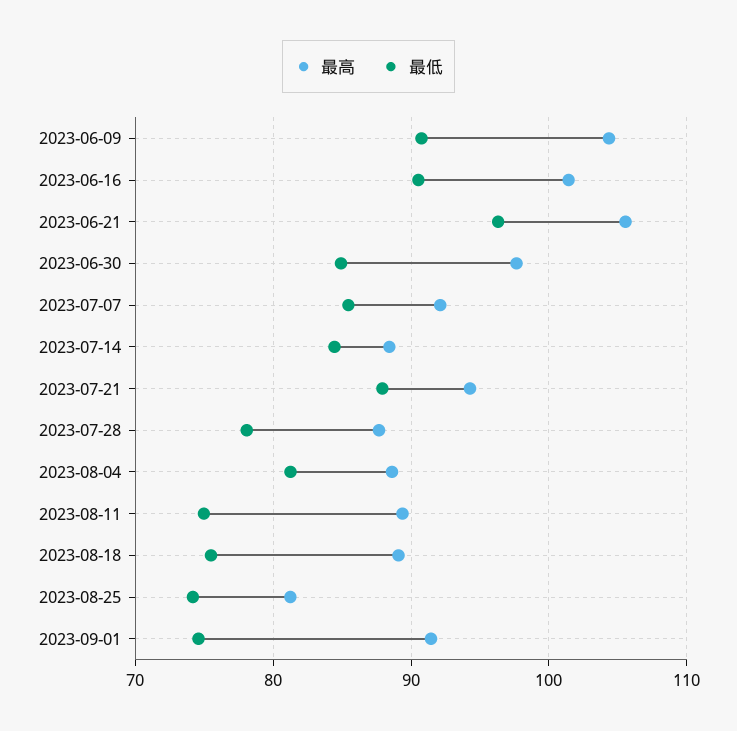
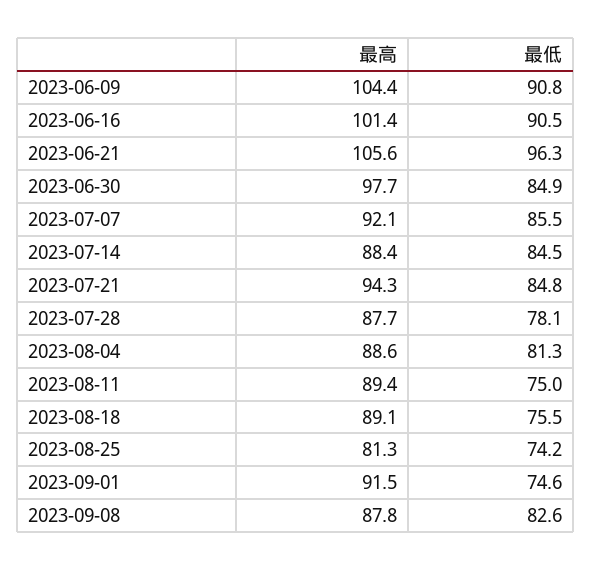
最低, 2023-07-21: 88 -> 84.8
最高, 2023-09-08: none -> 87.8
最低, 2023-09-08: none -> 82.6

